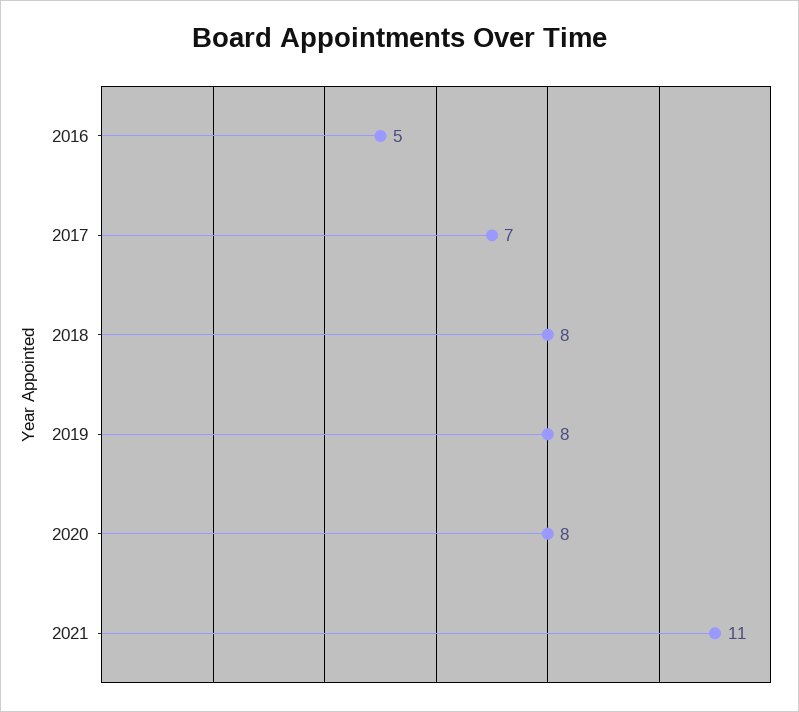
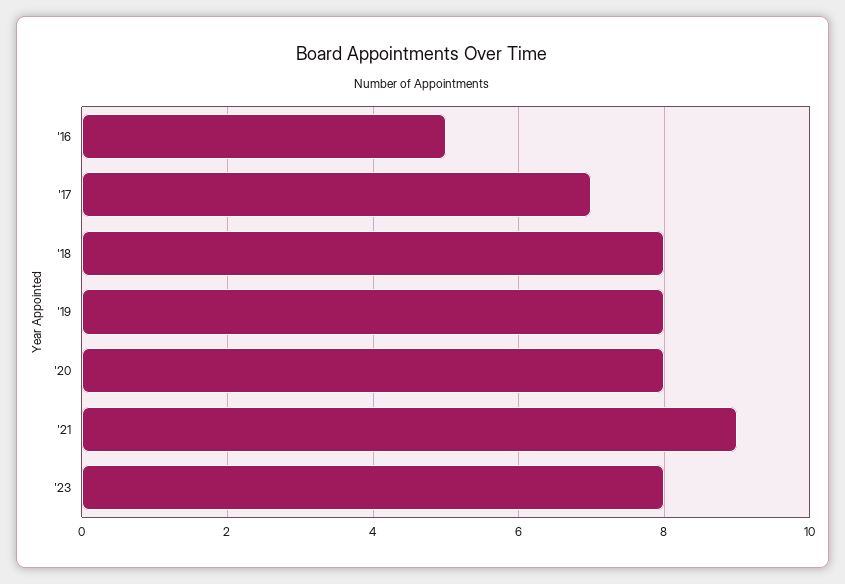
2021: 11 -> 9
'23: none -> 8

